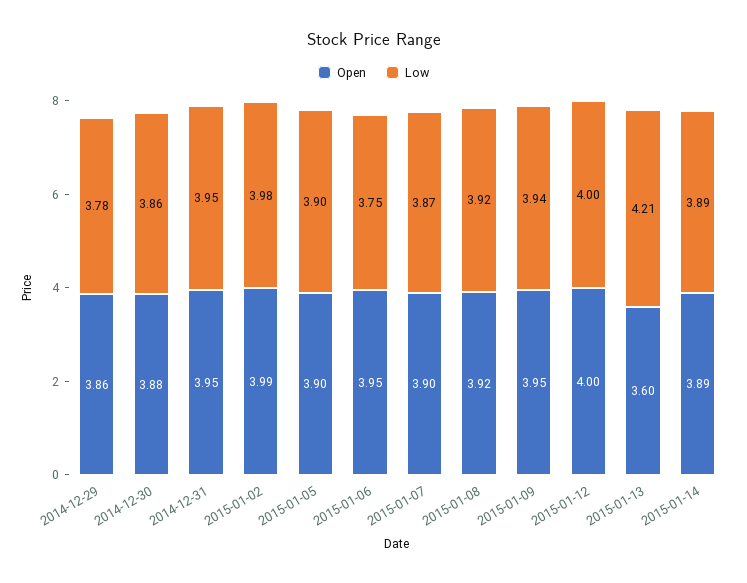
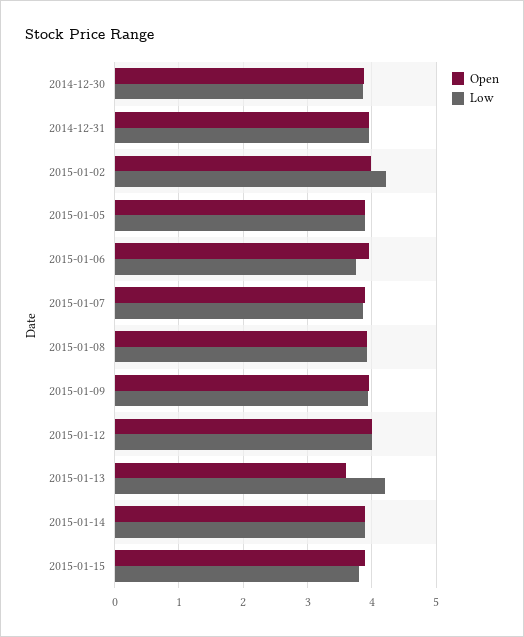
Open, 2014-12-29: 3.86 -> none
Low, 2014-12-29: 3.78 -> none
Low, 2015-01-02: 3.98 -> 4.2
Open, 2015-01-15: none -> 3.9
Low, 2015-01-15: none -> 3.8

